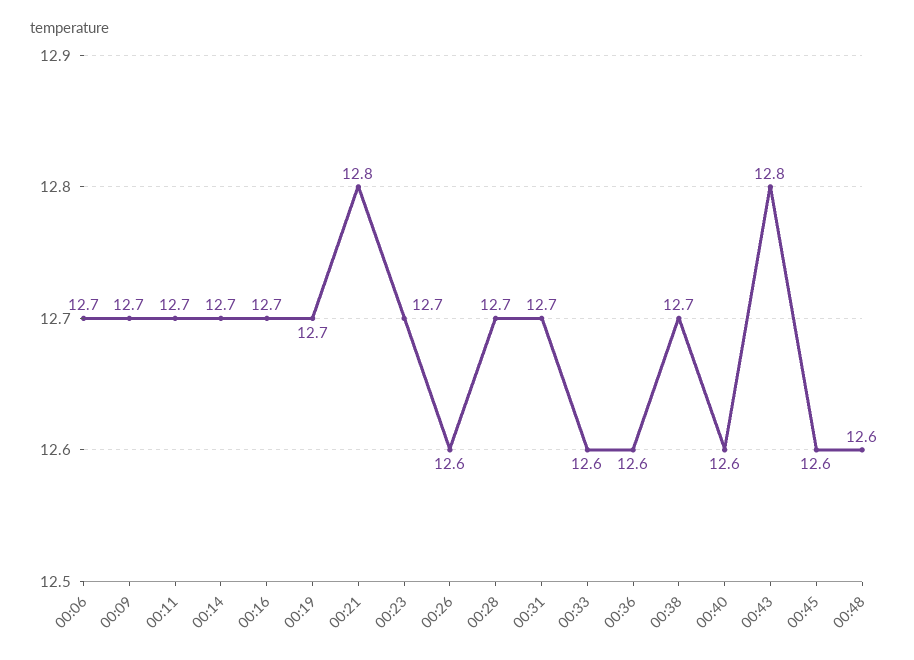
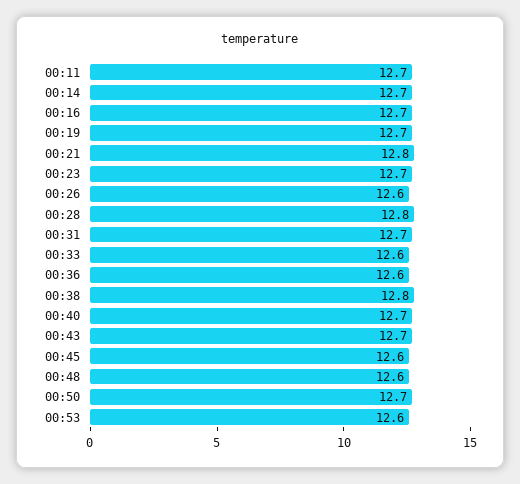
00:06: 12.7 -> none
00:09: 12.7 -> none
00:28: 12.7 -> 12.8
00:38: 12.7 -> 12.8
00:40: 12.6 -> 12.7
00:43: 12.8 -> 12.7
00:50: none -> 12.7
00:53: none -> 12.6

